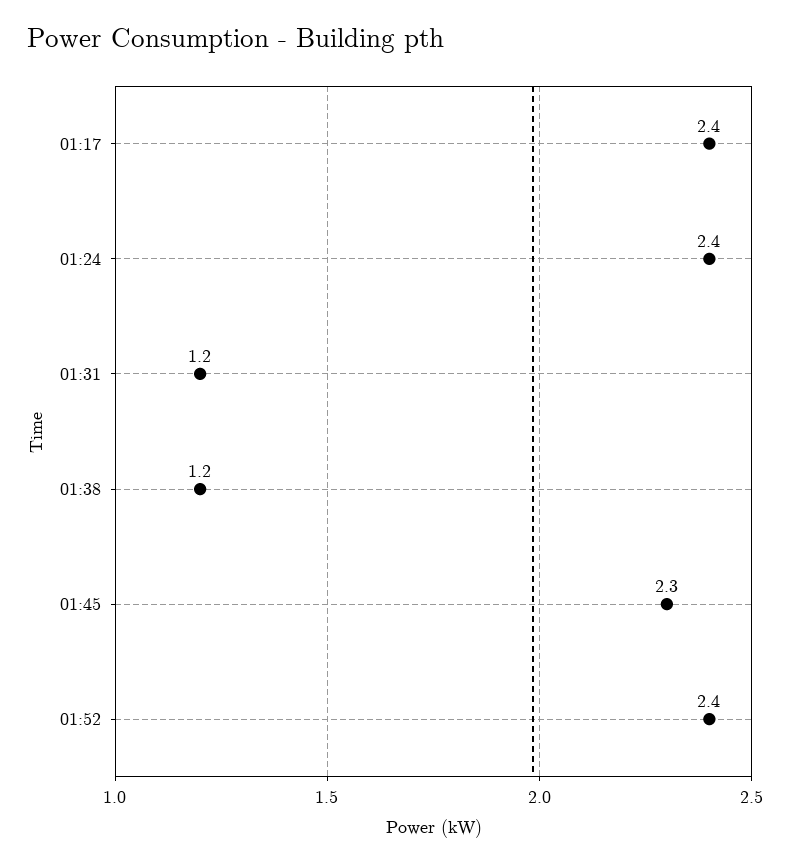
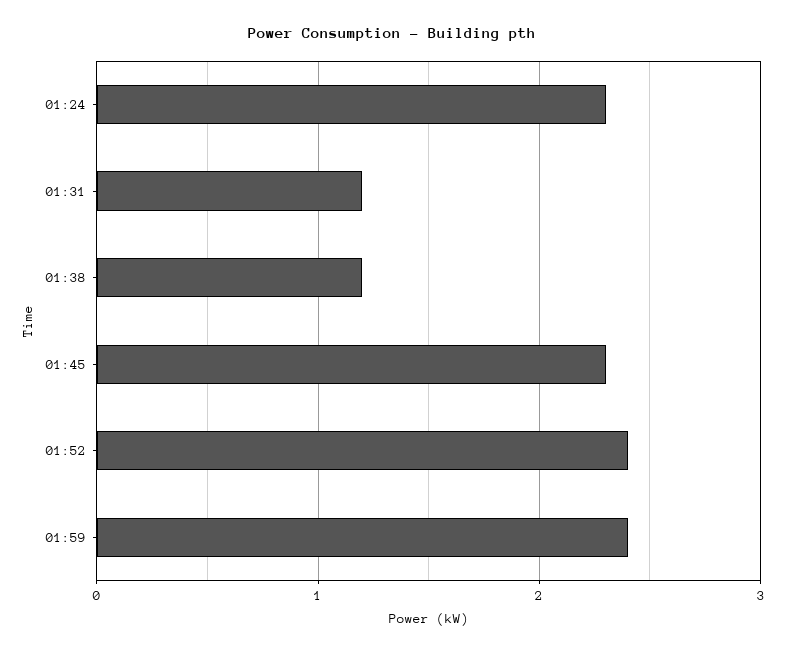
01:17: 2.4 -> none
01:24: 2.4 -> 2.3
01:59: none -> 2.4

